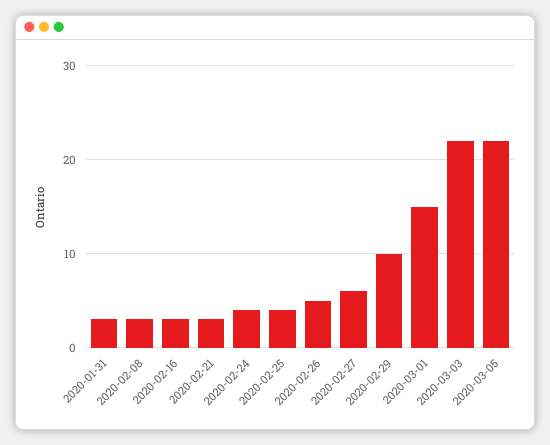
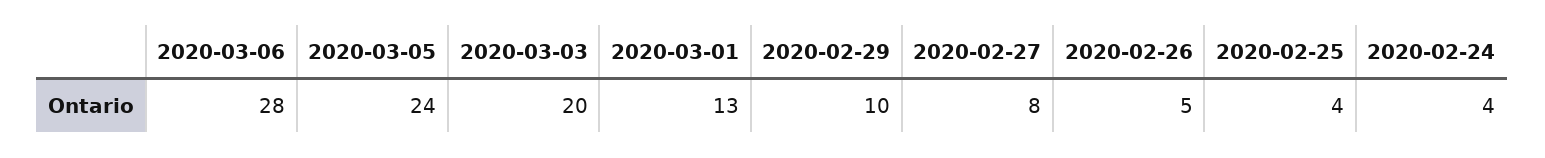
2020-01-31: 3 -> none
2020-02-08: 3 -> none
2020-02-16: 3 -> none
2020-02-21: 3 -> none
2020-02-27: 6 -> 8
2020-03-01: 15 -> 13
2020-03-03: 22 -> 20
2020-03-05: 22 -> 24
2020-03-06: none -> 28

